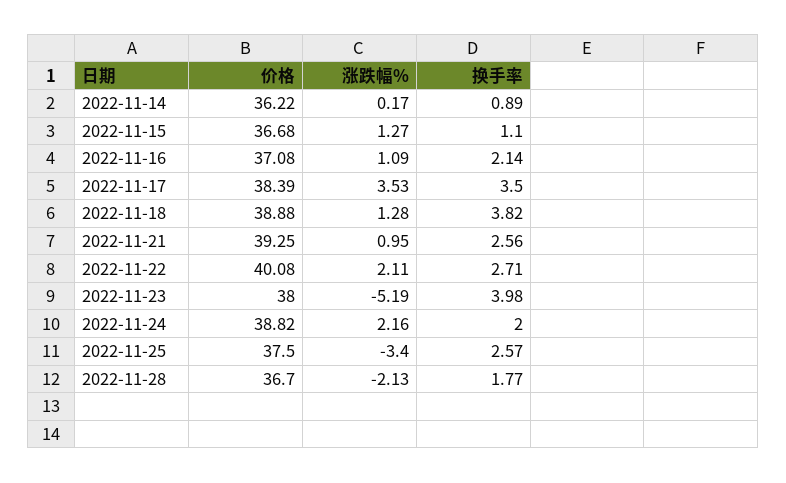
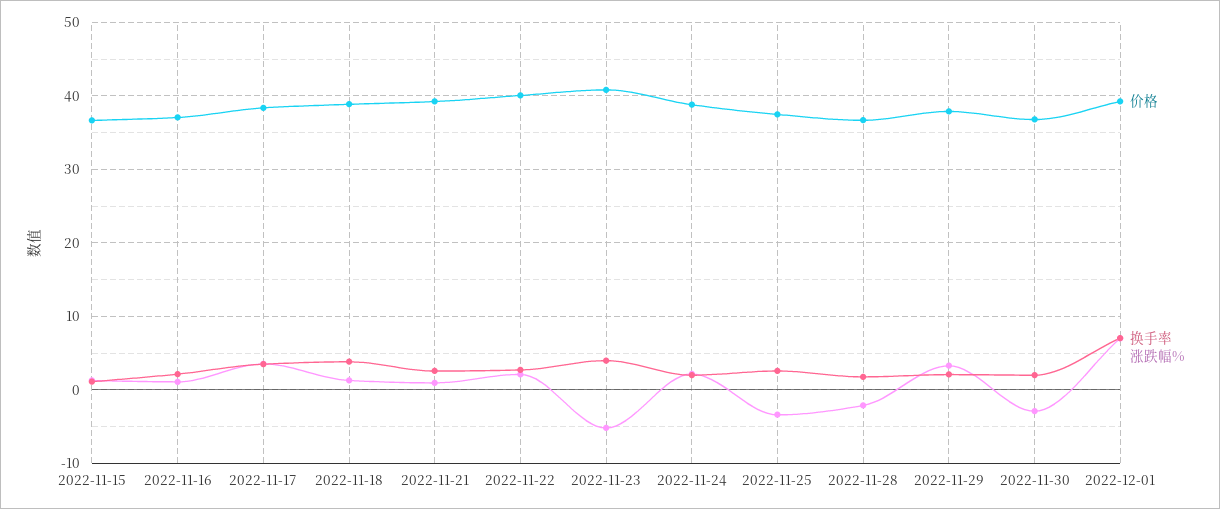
价格, 2022-11-14: 36.22 -> none
涨跌幅%, 2022-11-14: 0.17 -> none
换手率, 2022-11-14: 0.89 -> none
价格, 2022-11-23: 38 -> 41
价格, 2022-11-29: none -> 38
换手率, 2022-11-29: none -> 2
涨跌幅%, 2022-11-29: none -> 3
价格, 2022-11-30: none -> 37
换手率, 2022-11-30: none -> 2
涨跌幅%, 2022-11-30: none -> -3
价格, 2022-12-01: none -> 39
换手率, 2022-12-01: none -> 7
涨跌幅%, 2022-12-01: none -> 7

